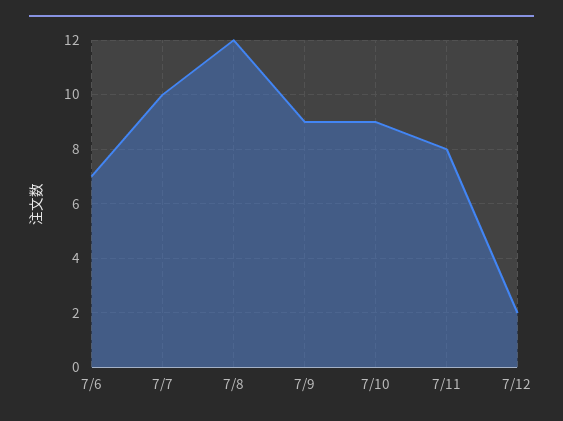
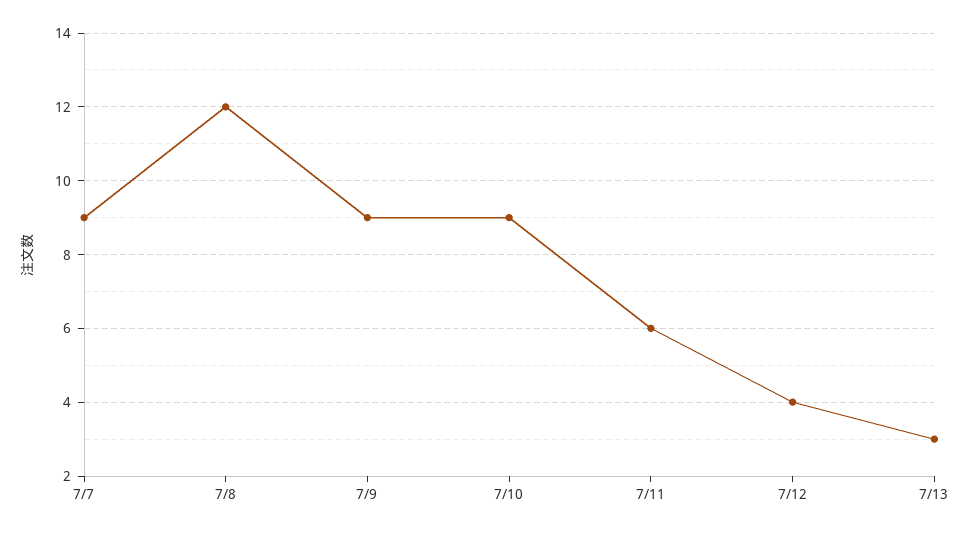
7/6: 7 -> none
7/7: 10 -> 9
7/11: 8 -> 6
7/12: 2 -> 4
7/13: none -> 3

